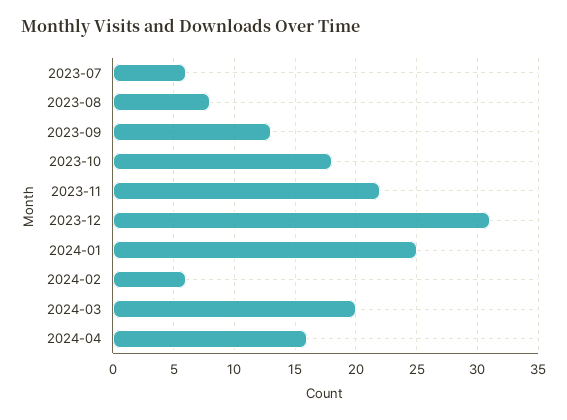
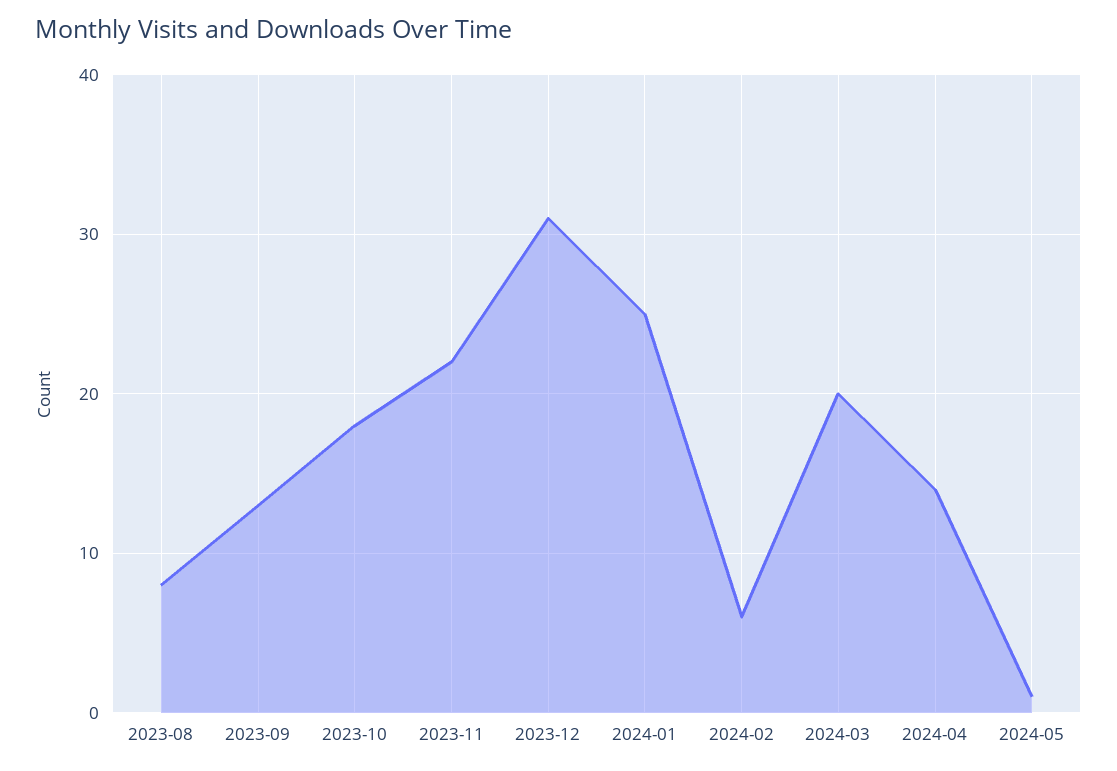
2023-07: 6 -> none
2024-04: 16 -> 14
2024-05: none -> 1

